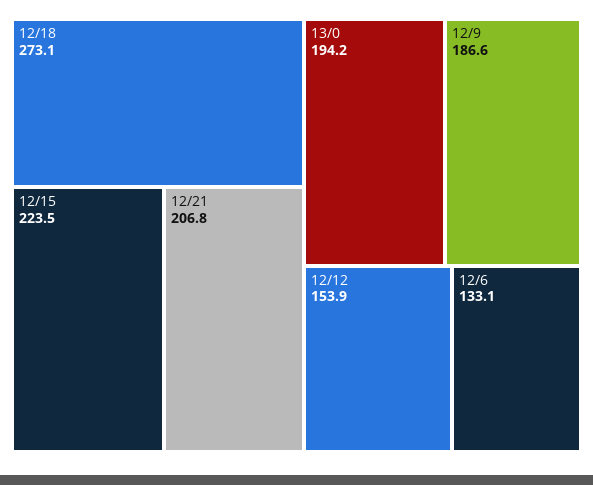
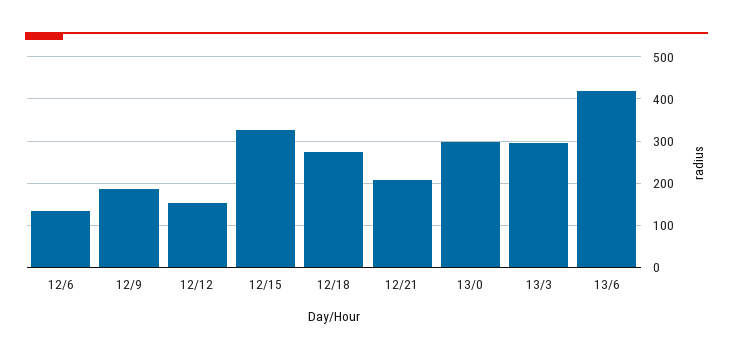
12/15: 223.5 -> 320
13/0: 194.2 -> 300
13/3: none -> 300
13/6: none -> 420

